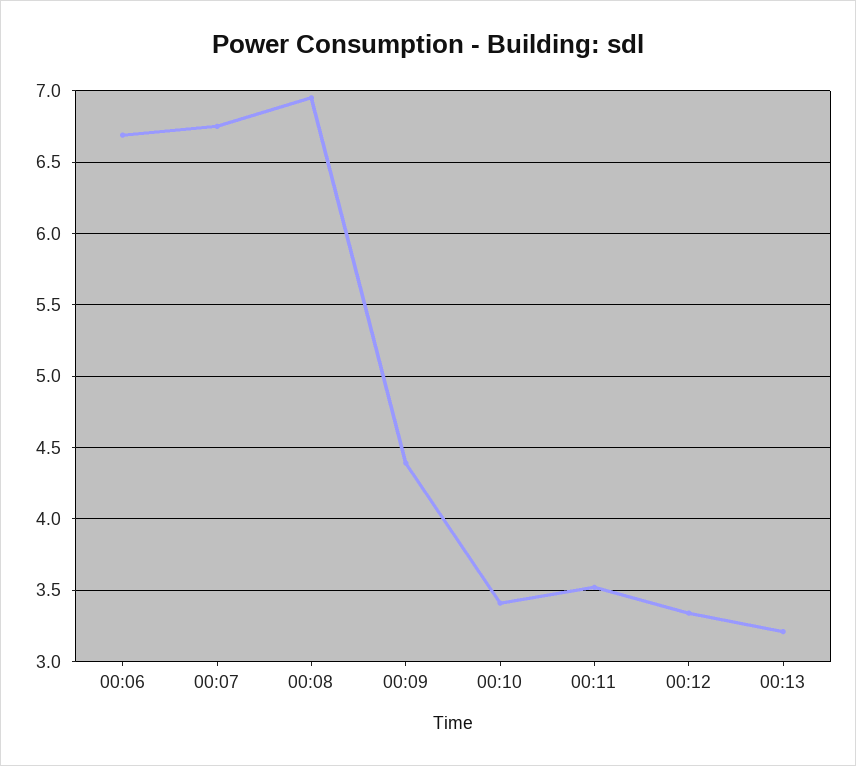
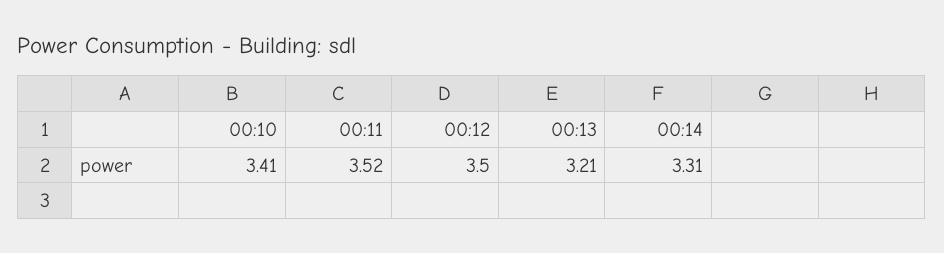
00:06: 6.7 -> none
00:07: 6.75 -> none
00:08: 6.95 -> none
00:09: 4.4 -> none
00:12: 3.35 -> 3.5
00:14: none -> 3.31

